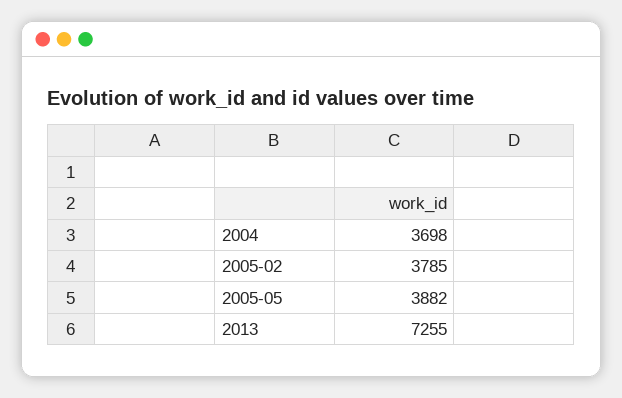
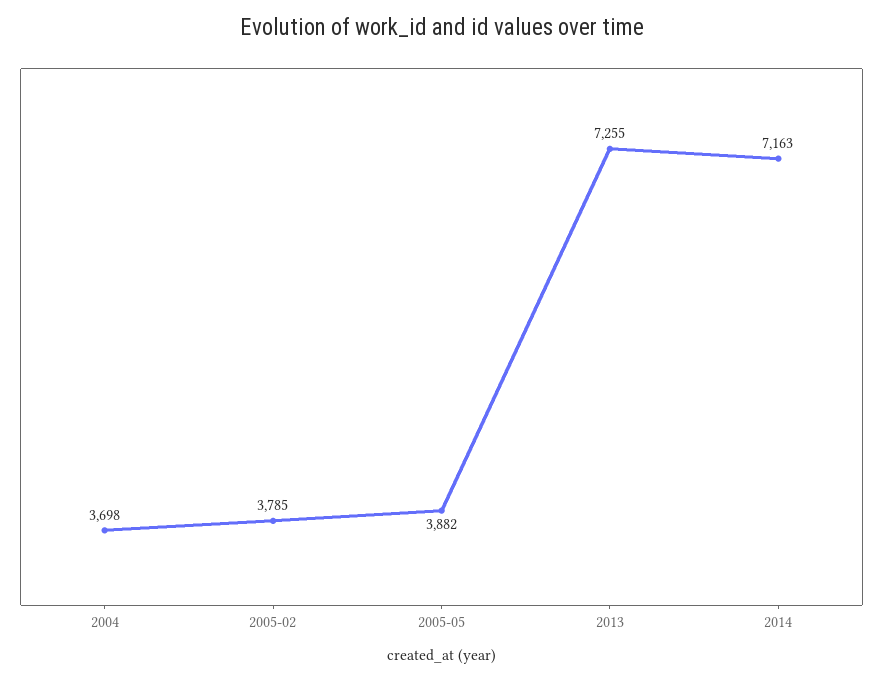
2014: none -> 7163

